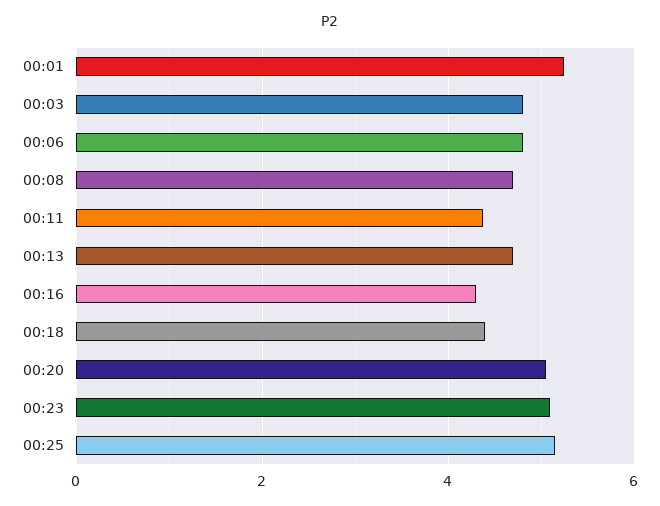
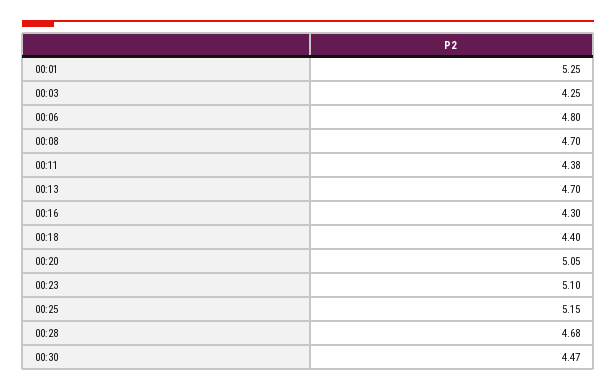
00:03: 4.8 -> 4.25
00:28: none -> 4.68
00:30: none -> 4.47

